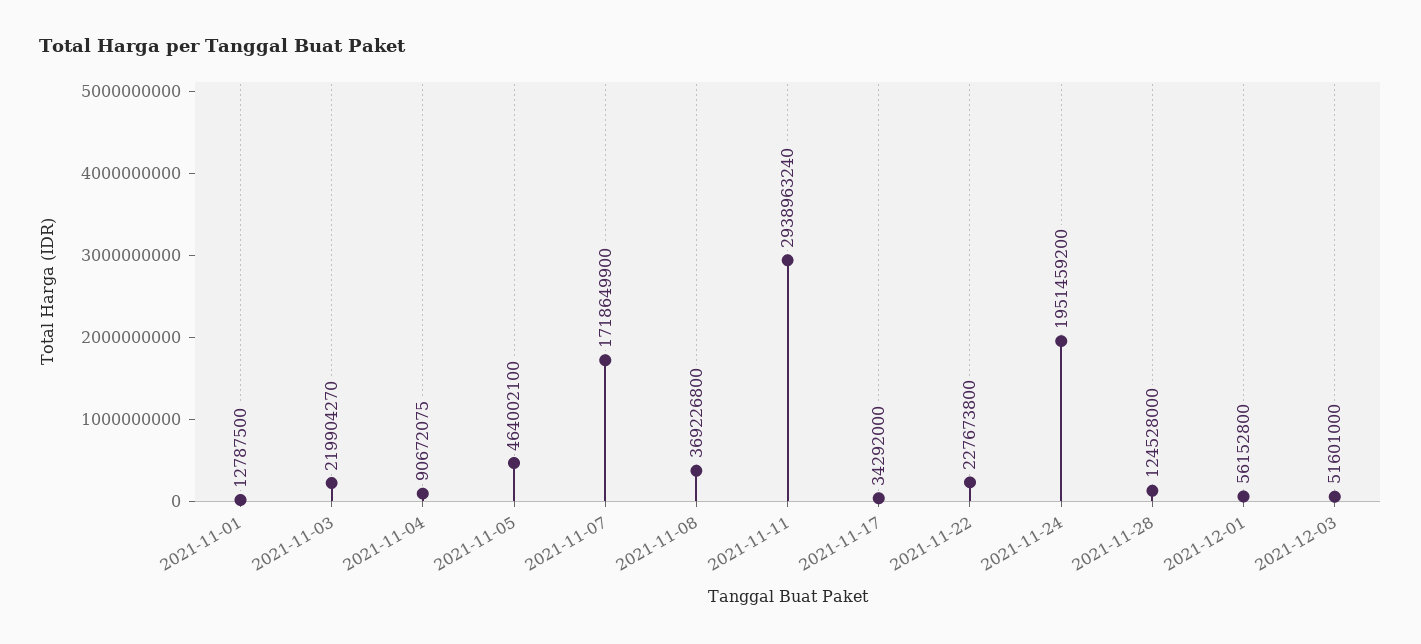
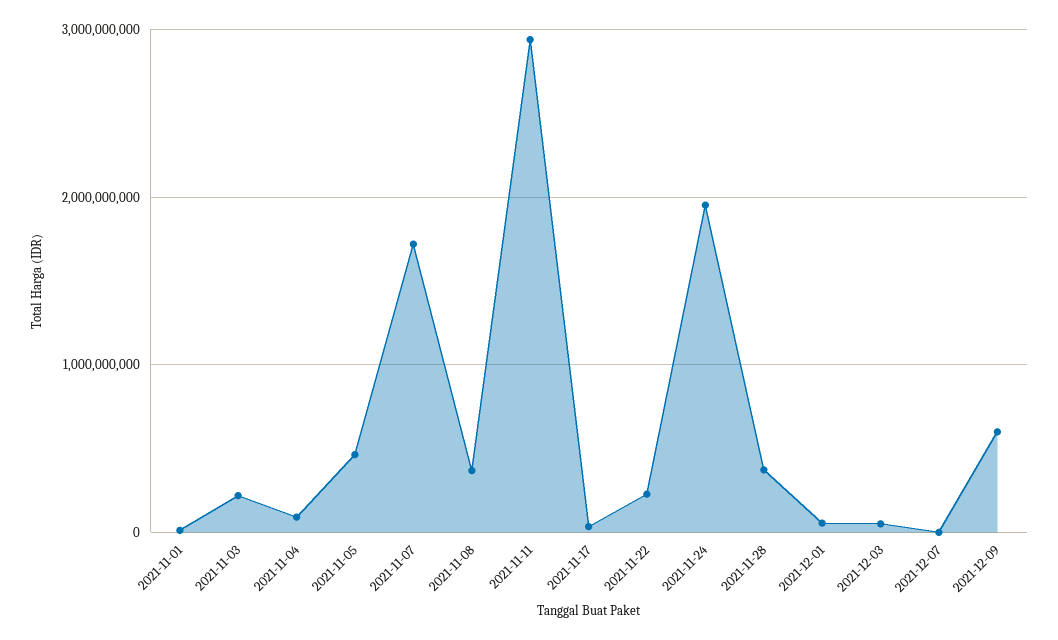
2021-11-28: 124528000 -> 400000000
2021-12-07: none -> 0
2021-12-09: none -> 600000000

